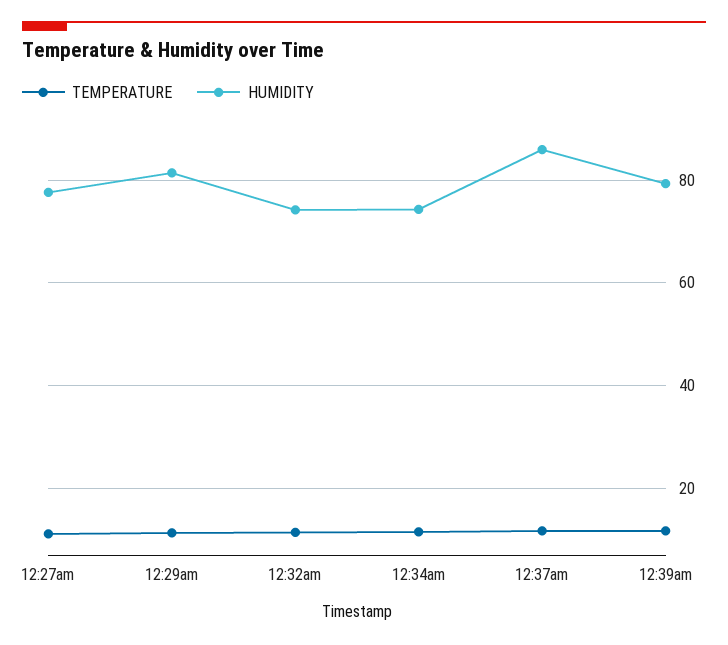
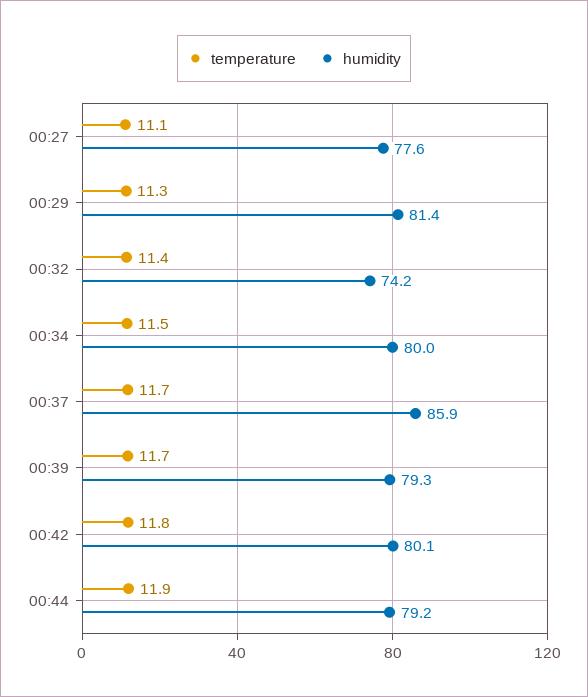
HUMIDITY, 12:34am: 74 -> 80
TEMPERATURE, 00:42: none -> 11.8
HUMIDITY, 00:42: none -> 80.1
TEMPERATURE, 00:44: none -> 11.9
HUMIDITY, 00:44: none -> 79.2

